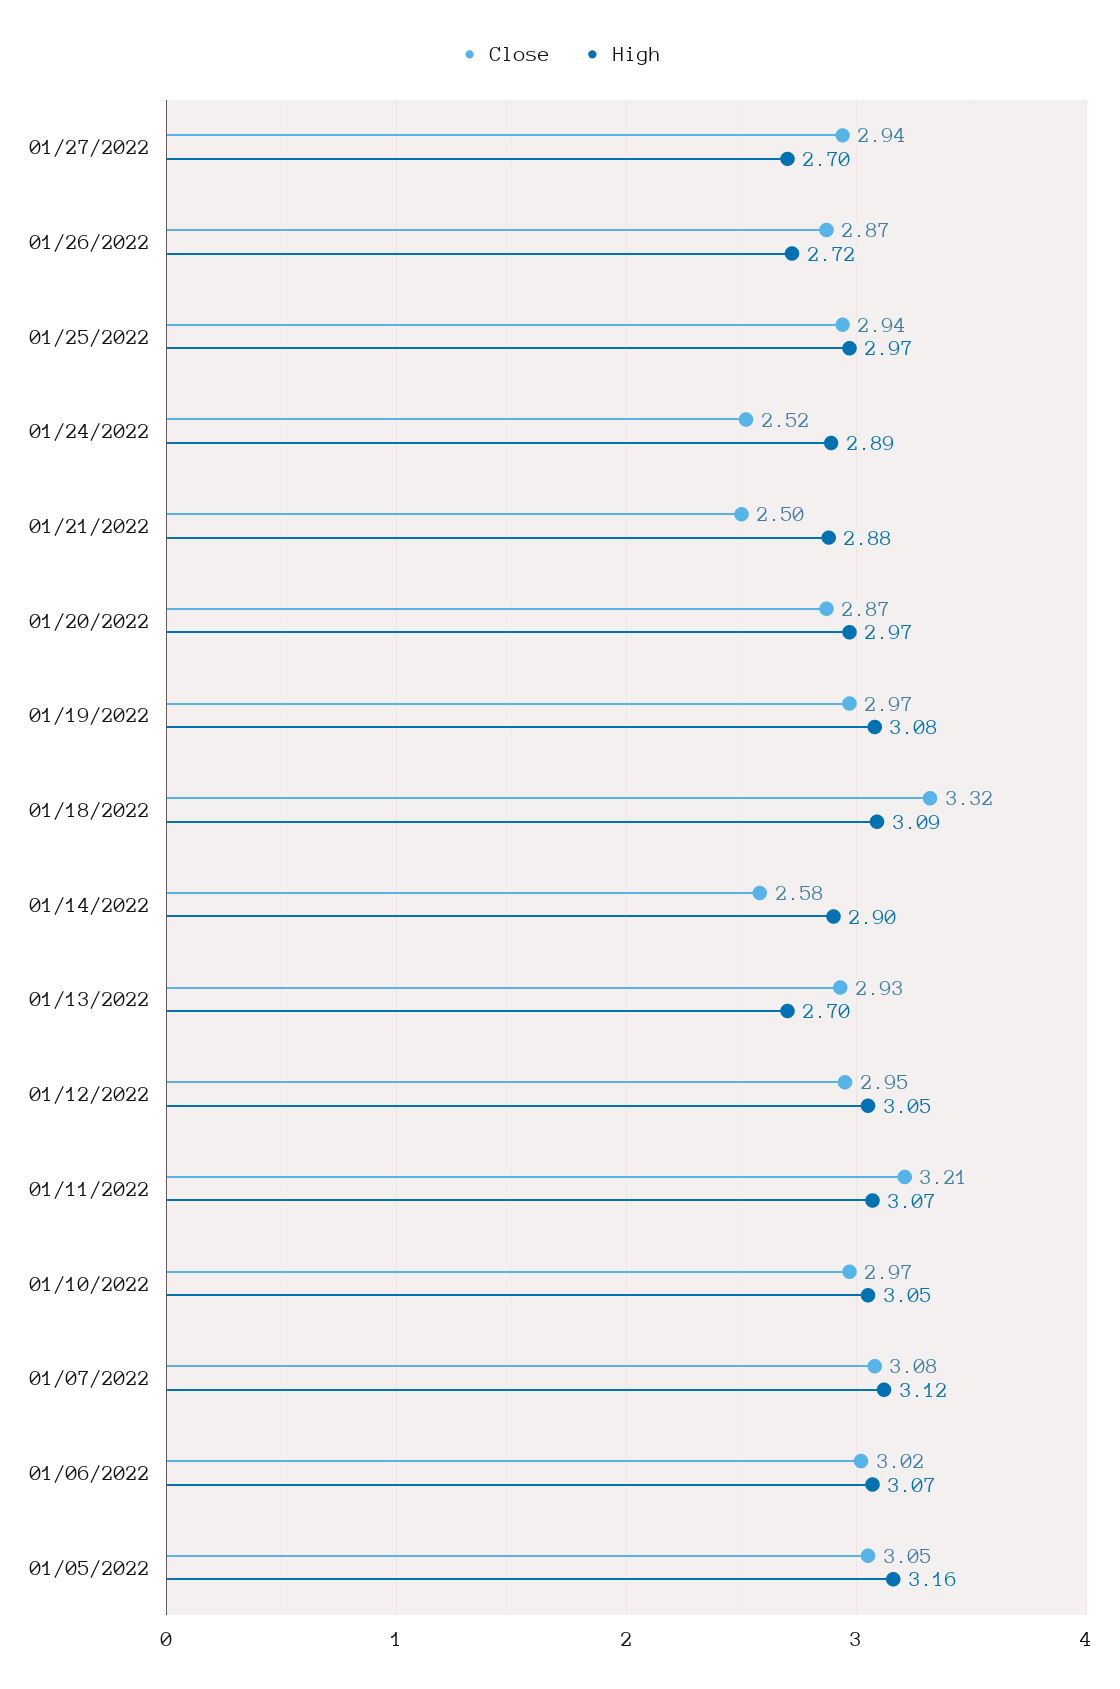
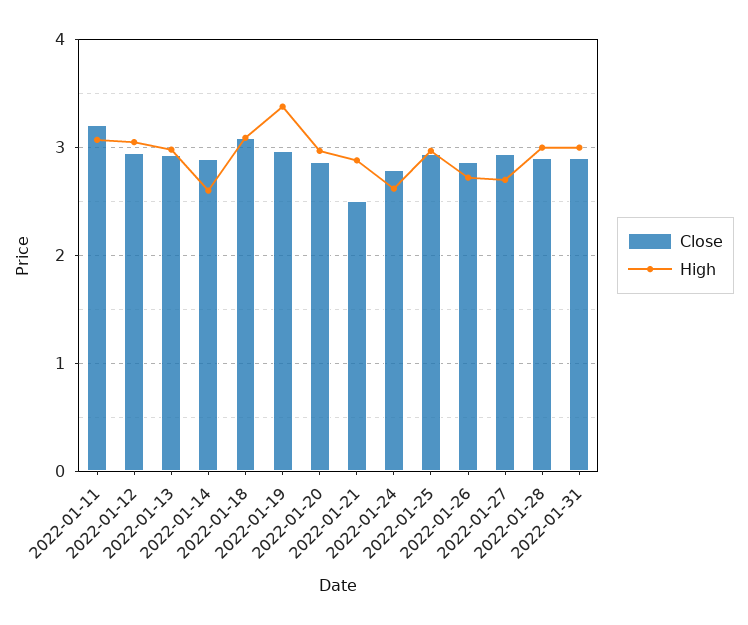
Close, 01/24/2022: 2.52 -> 2.8
High, 01/24/2022: 2.89 -> 2.6
High, 01/19/2022: 3.08 -> 3.4
Close, 01/18/2022: 3.32 -> 3.1
Close, 01/14/2022: 2.58 -> 2.9
High, 01/14/2022: 2.9 -> 2.6
High, 01/13/2022: 2.7 -> 3
Close, 01/10/2022: 2.97 -> none
High, 01/10/2022: 3.05 -> none
Close, 01/07/2022: 3.08 -> none
High, 01/07/2022: 3.12 -> none
Close, 01/06/2022: 3.02 -> none
High, 01/06/2022: 3.07 -> none
Close, 01/05/2022: 3.05 -> none
High, 01/05/2022: 3.16 -> none
Close, 2022-01-28: none -> 2.9
High, 2022-01-28: none -> 3
Close, 2022-01-31: none -> 2.9
High, 2022-01-31: none -> 3

